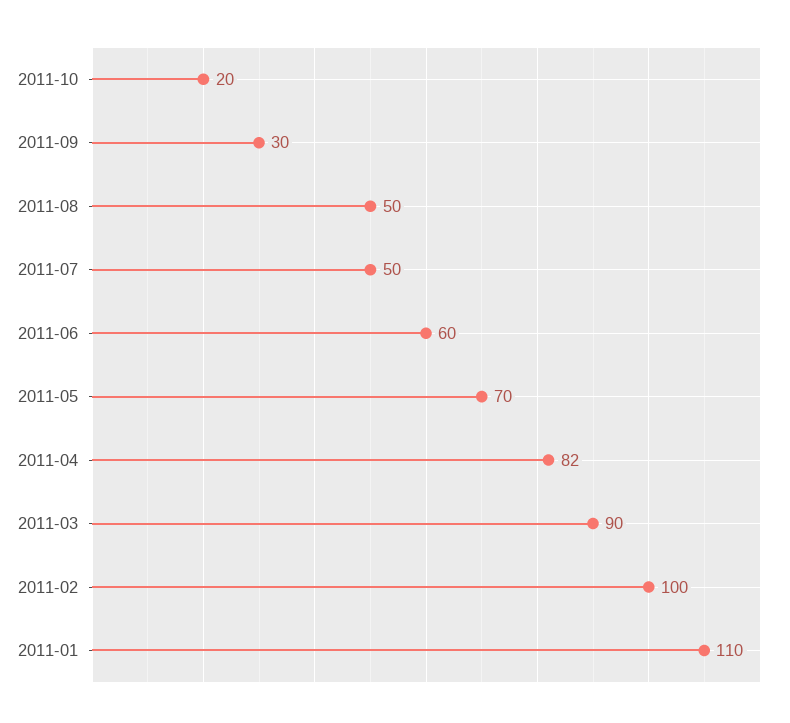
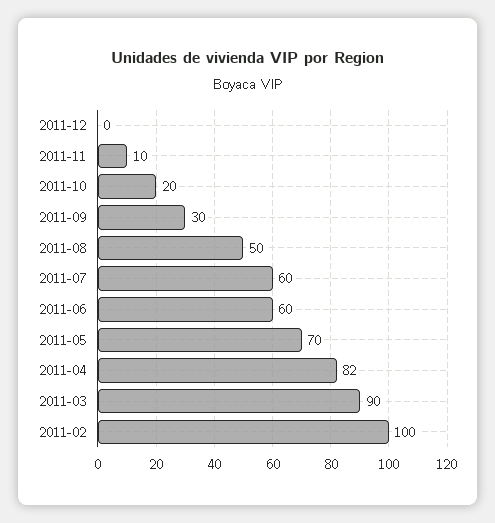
2011-07: 50 -> 60
2011-01: 110 -> none
2011-12: none -> 0
2011-11: none -> 10

